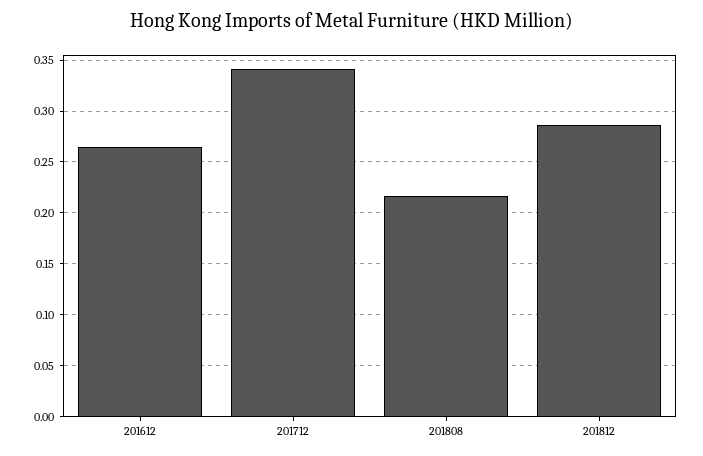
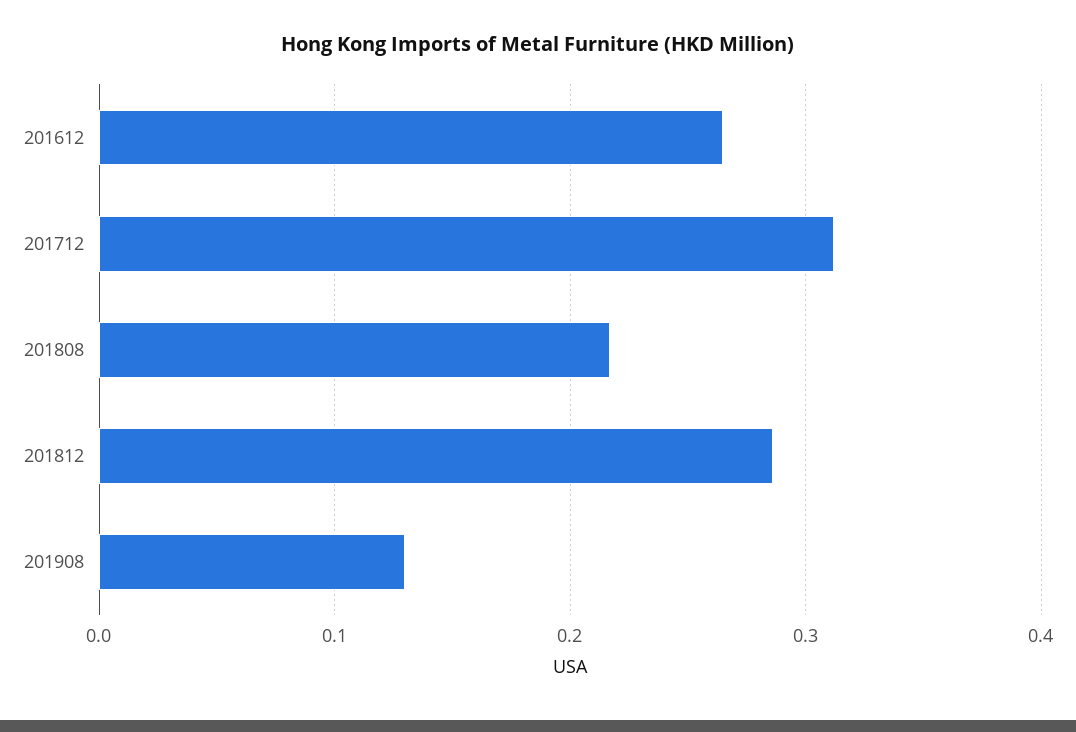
201712: 0.34 -> 0.31
201908: none -> 0.13

